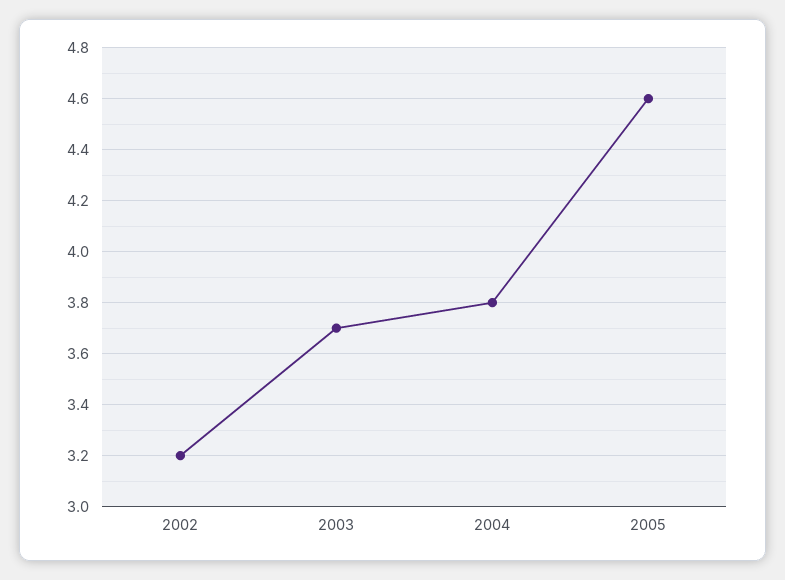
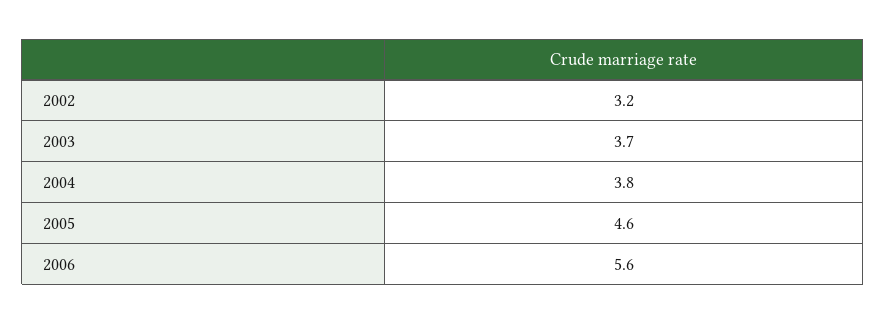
2006: none -> 5.6

